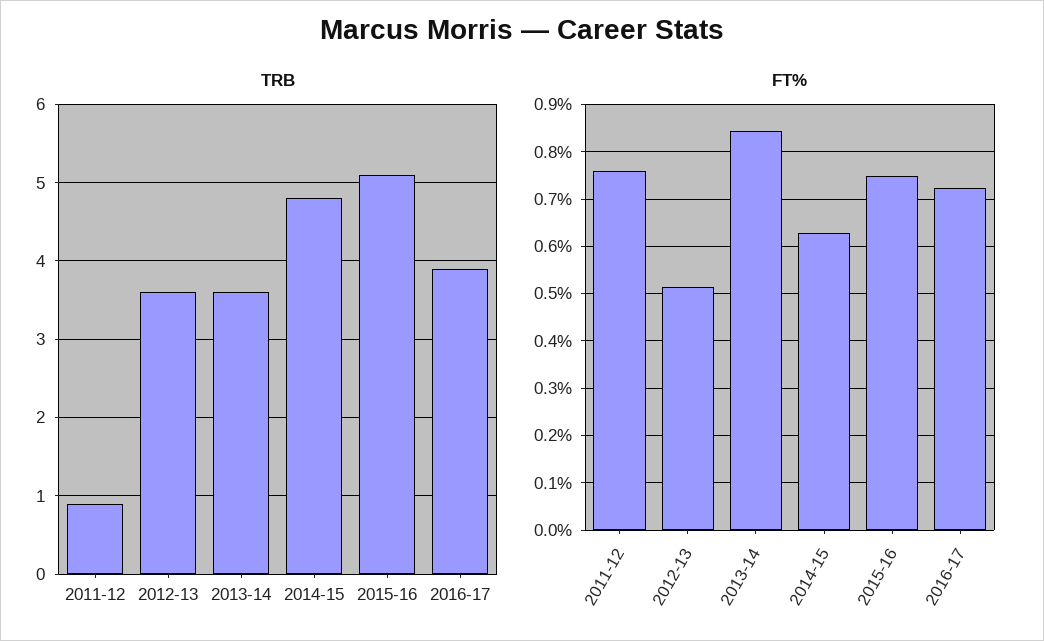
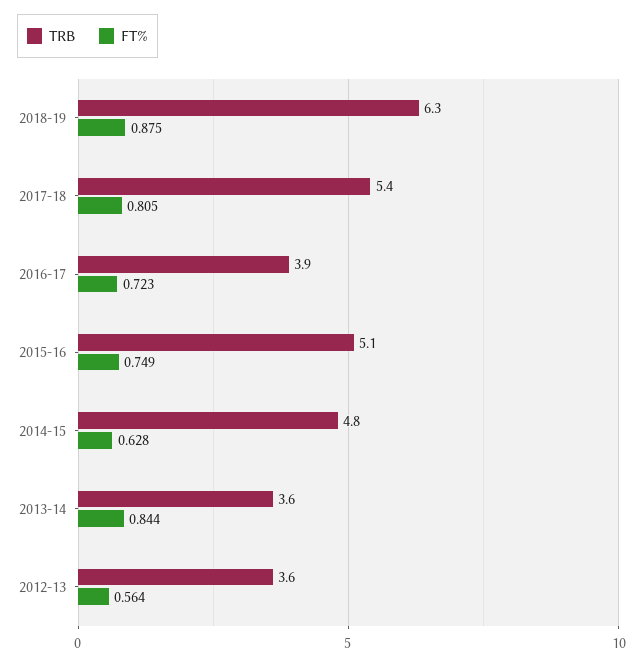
TRB, 2011-12: 0.9 -> none
FT%, 2011-12: 0.76 -> none
FT%, 2012-13: 0.52 -> 0.564
TRB, 2018-19: none -> 6.3
FT%, 2018-19: none -> 0.875
TRB, 2017-18: none -> 5.4
FT%, 2017-18: none -> 0.805

